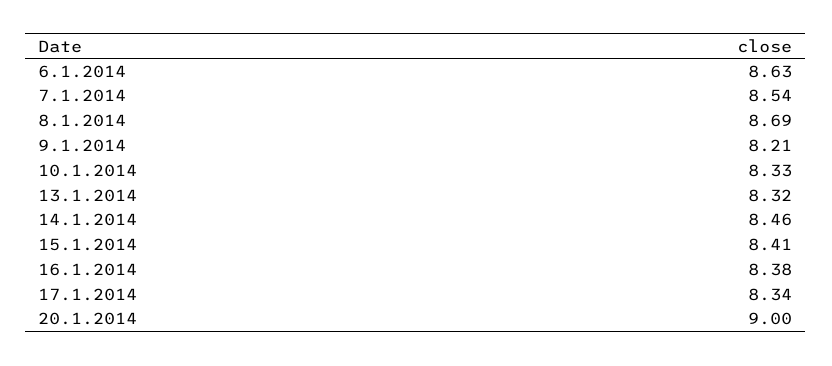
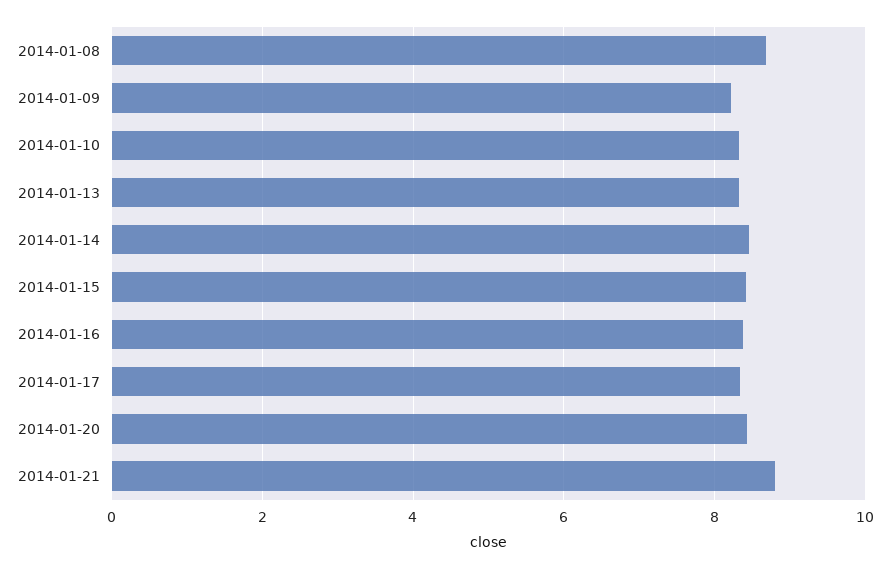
6.1.2014: 8.63 -> none
7.1.2014: 8.54 -> none
20.1.2014: 9 -> 8.4
2014-01-21: none -> 8.8

